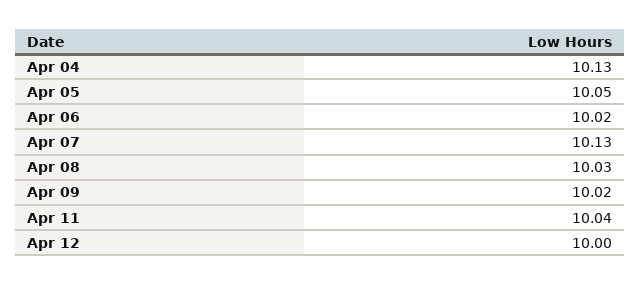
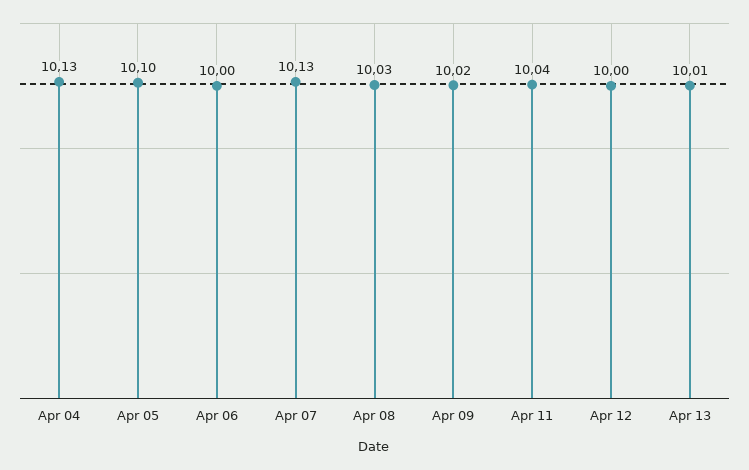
Apr 05: 10.05 -> 10.1
Apr 06: 10.02 -> 10
Apr 13: none -> 10.01

